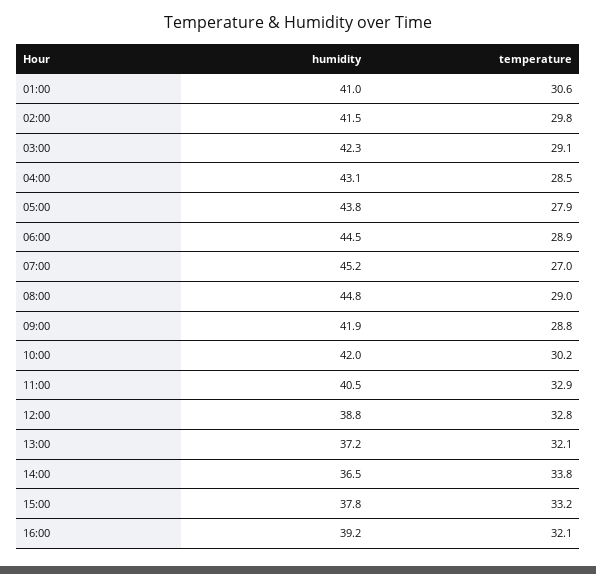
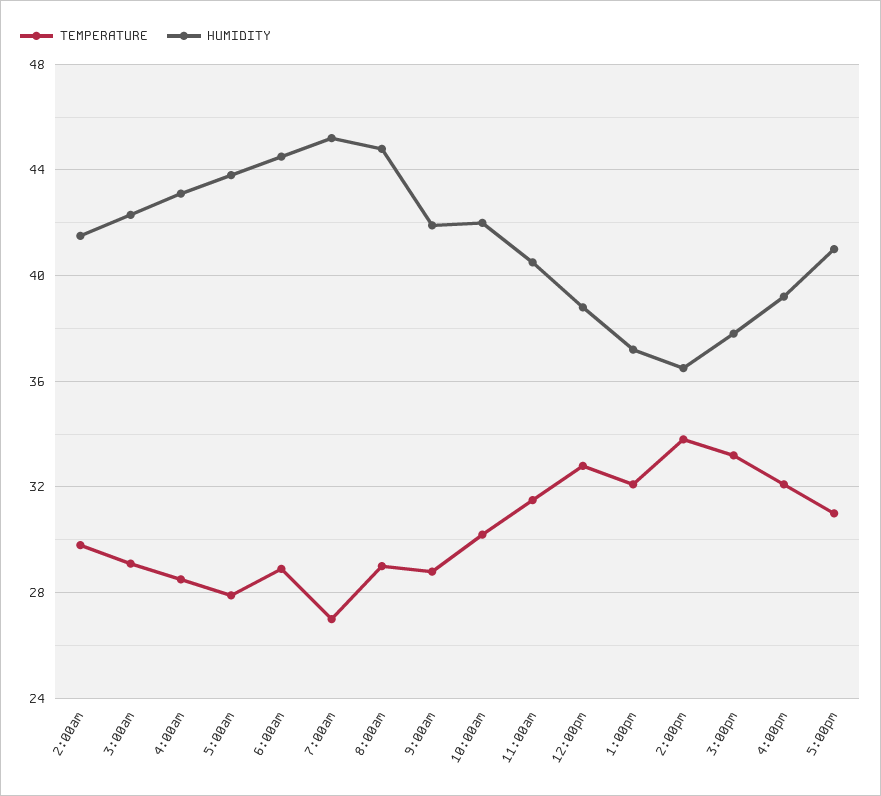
humidity, 01:00: 41 -> none
temperature, 01:00: 30.6 -> none
temperature, 11:00: 32.9 -> 31.5
temperature, 5:00pm: none -> 31
humidity, 5:00pm: none -> 41

